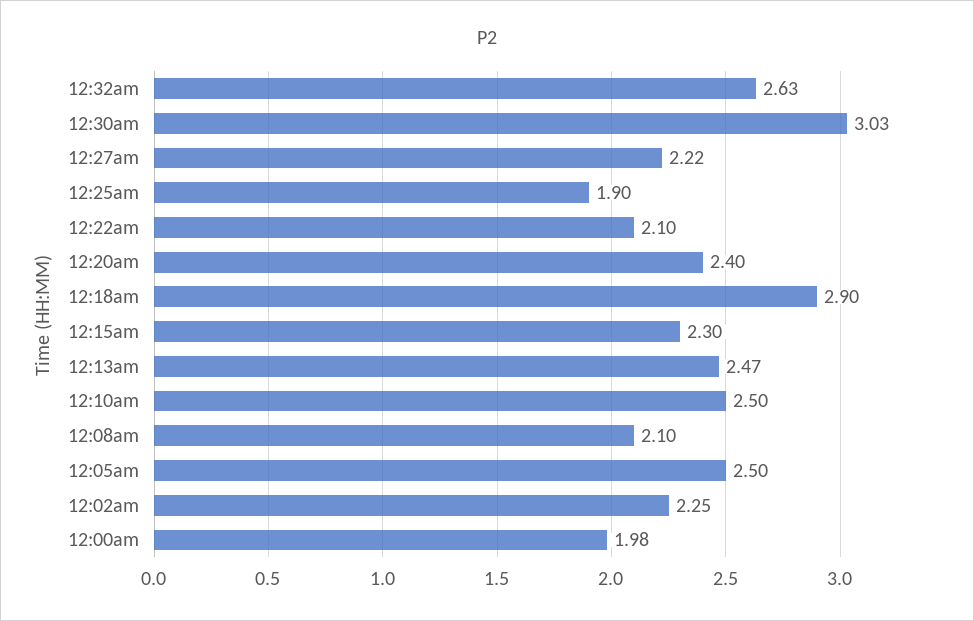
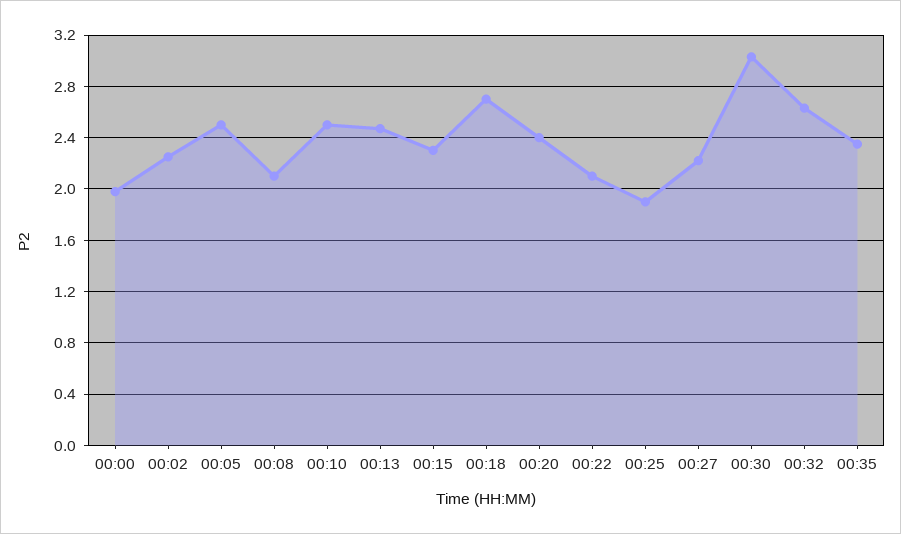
12:18am: 2.9 -> 2.7
00:35: none -> 2.35

